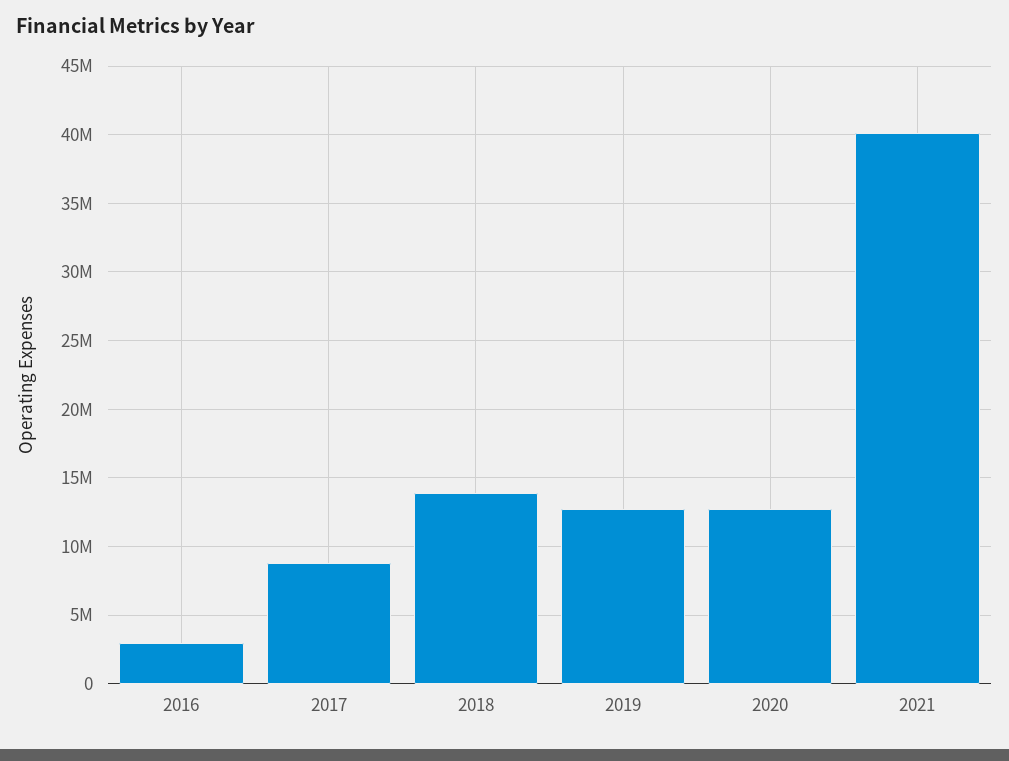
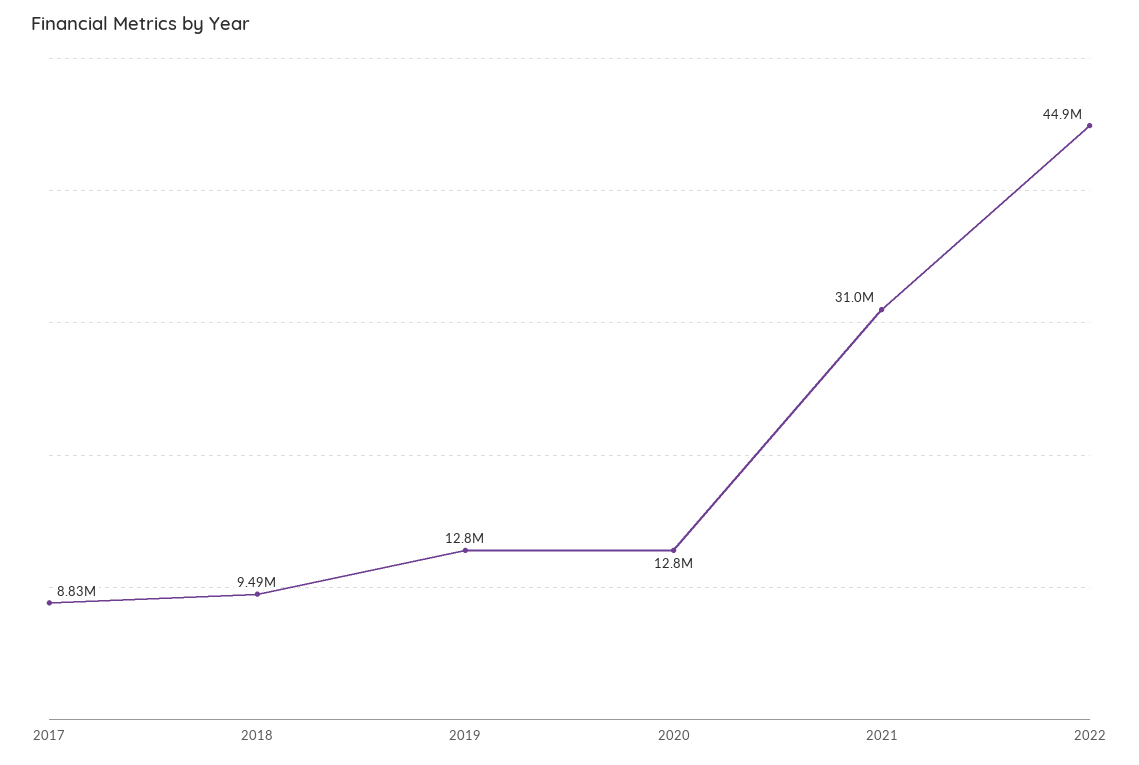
2016: 3000000 -> none
2018: 14000000 -> 9490000
2021: 40000000 -> 31000000
2022: none -> 44900000

